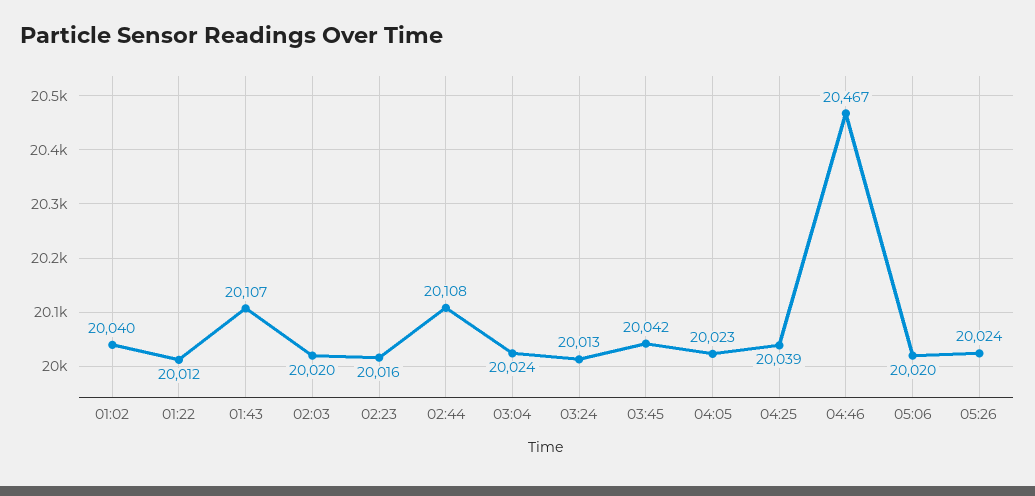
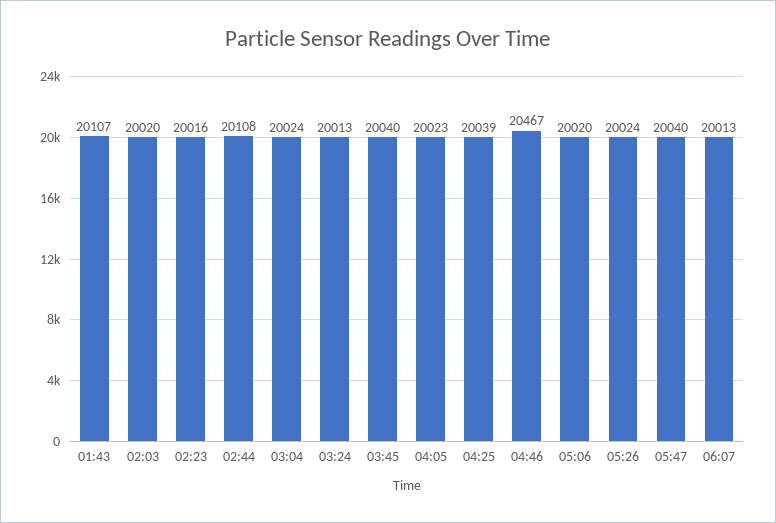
01:02: 20040 -> none
01:22: 20012 -> none
03:45: 20042 -> 20040
05:47: none -> 20040
06:07: none -> 20013

